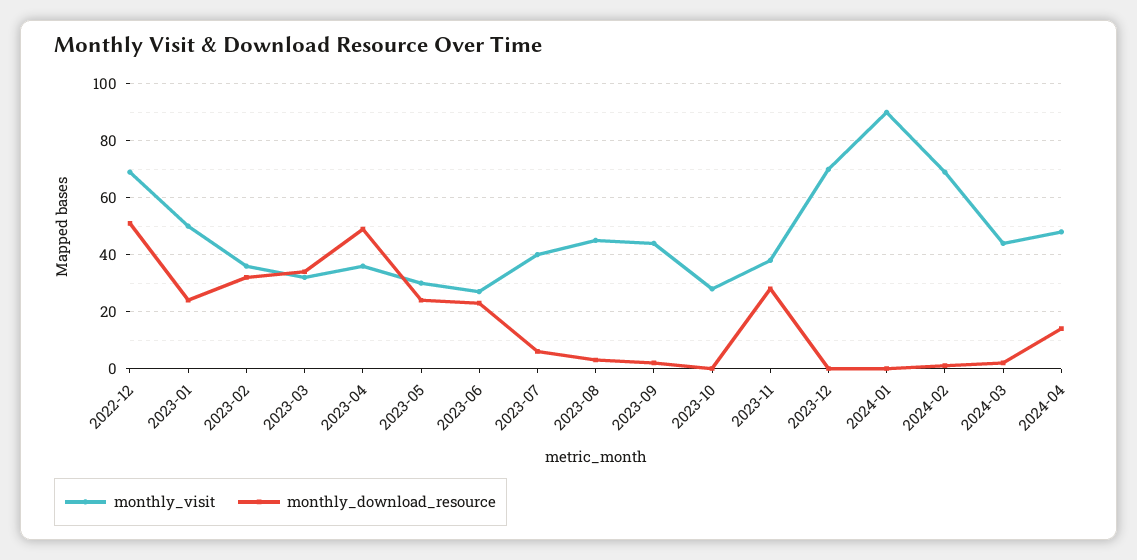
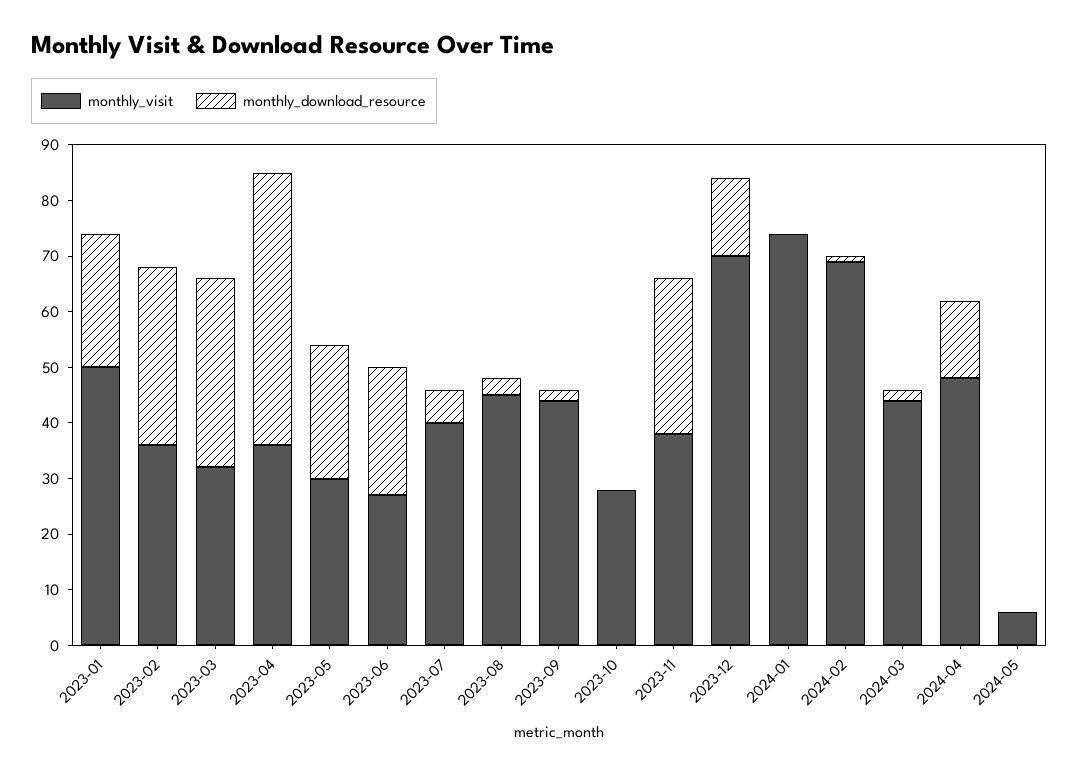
monthly_visit, 2022-12: 70 -> none
monthly_download_resource, 2022-12: 50 -> none
monthly_download_resource, 2023-12: 0 -> 15
monthly_visit, 2024-01: 90 -> 75
monthly_visit, 2024-05: none -> 5
monthly_download_resource, 2024-05: none -> 0

